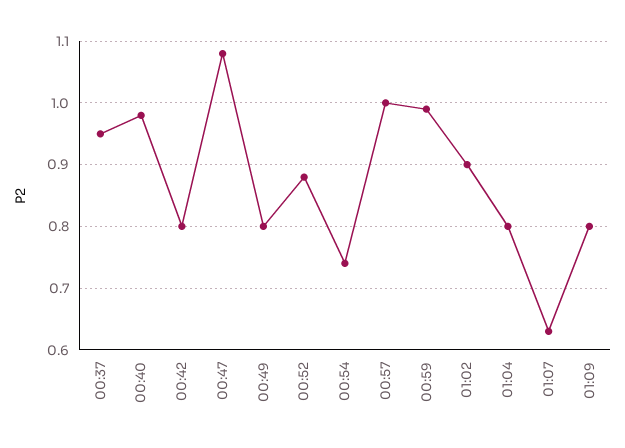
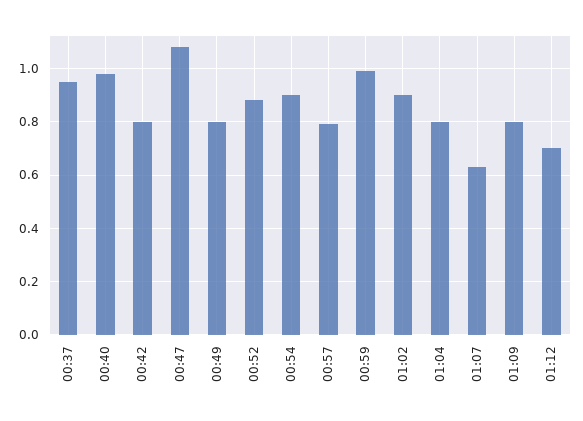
00:54: 0.74 -> 0.9
00:57: 1 -> 0.8
01:12: none -> 0.7

